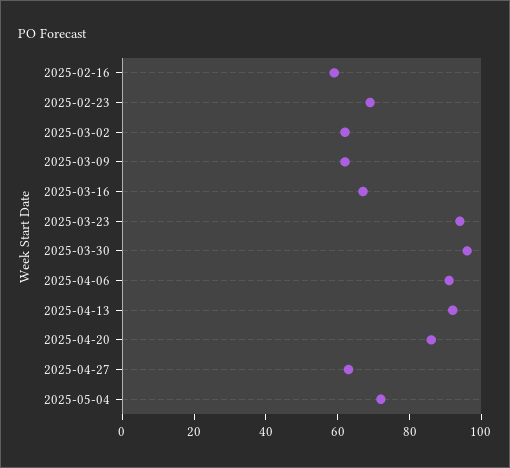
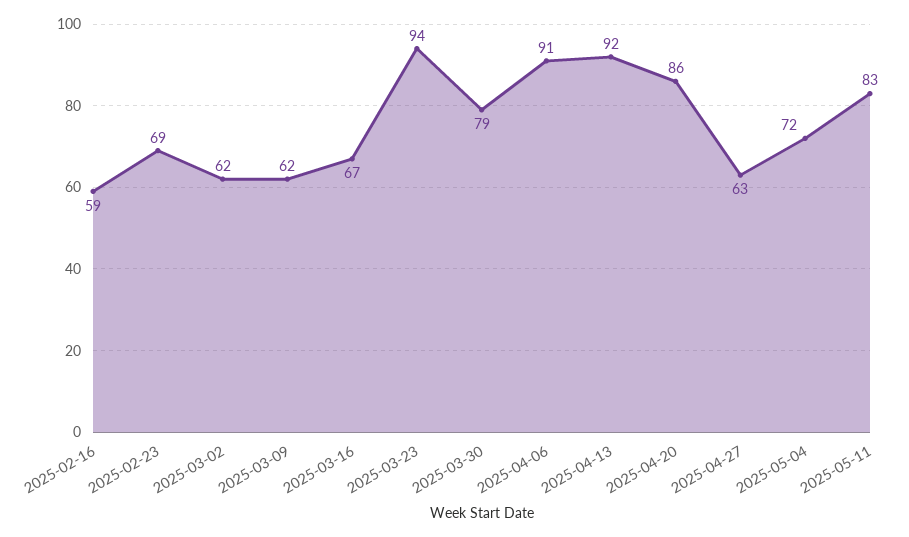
2025-03-30: 95 -> 79
2025-05-11: none -> 83

